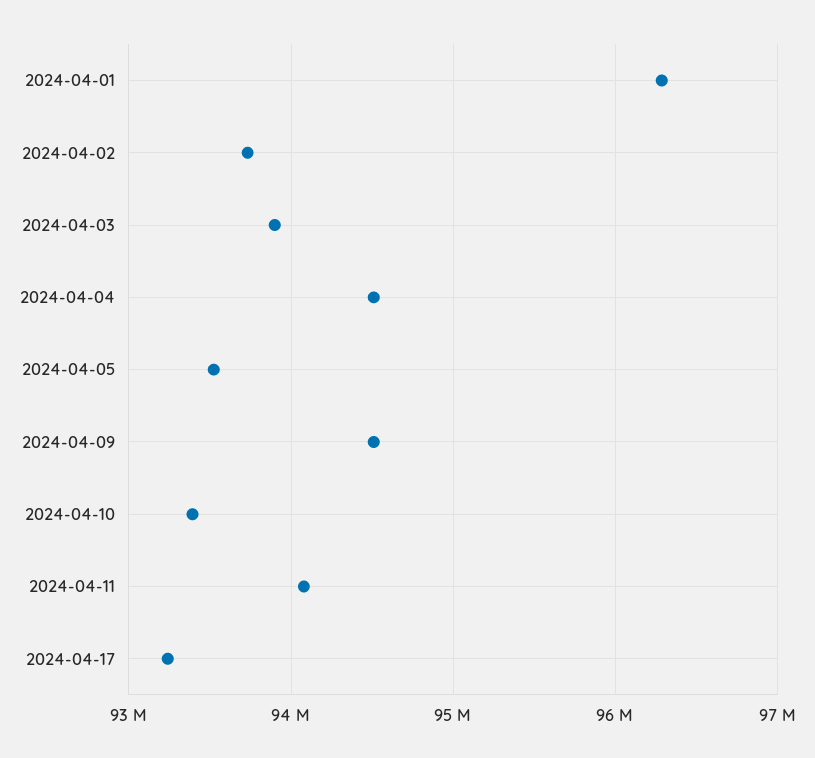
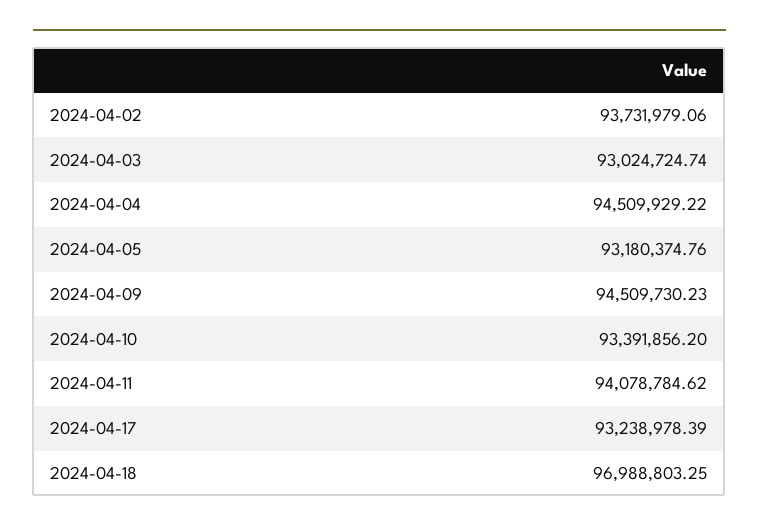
2024-04-01: 96300000 -> none
2024-04-03: 93900000 -> 93024724.74
2024-04-05: 93500000 -> 93180374.76
2024-04-18: none -> 96988803.25

